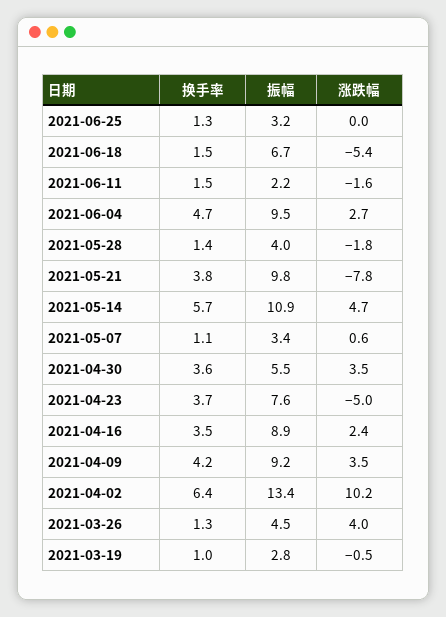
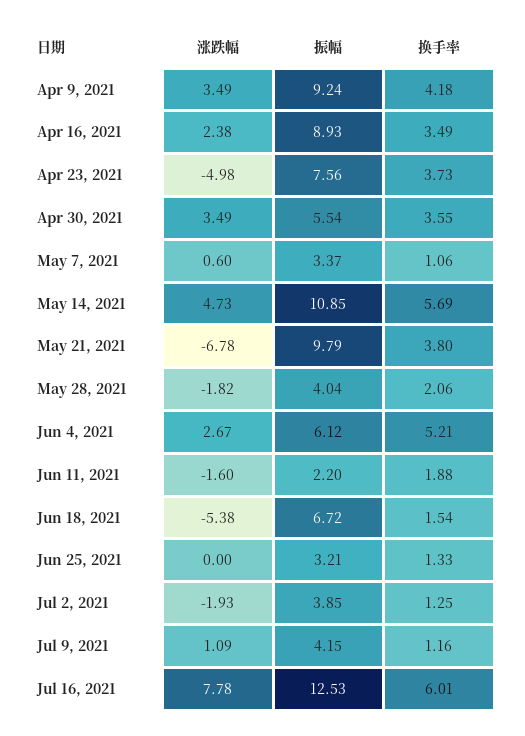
换手率, 2021-06-11: 1.5 -> 1.88
换手率, 2021-06-04: 4.7 -> 5.21
振幅, 2021-06-04: 9.5 -> 6.12
换手率, 2021-05-28: 1.4 -> 2.06
涨跌幅, 2021-05-21: -7.8 -> -6.78
换手率, 2021-04-02: 6.4 -> none
振幅, 2021-04-02: 13.4 -> none
涨跌幅, 2021-04-02: 10.2 -> none
换手率, 2021-03-26: 1.3 -> none
振幅, 2021-03-26: 4.5 -> none
涨跌幅, 2021-03-26: 4 -> none
换手率, 2021-03-19: 1 -> none
振幅, 2021-03-19: 2.8 -> none
涨跌幅, 2021-03-19: -0.5 -> none
涨跌幅, Jul 2, 2021: none -> -1.93
振幅, Jul 2, 2021: none -> 3.85
换手率, Jul 2, 2021: none -> 1.25
涨跌幅, Jul 9, 2021: none -> 1.09
振幅, Jul 9, 2021: none -> 4.15
换手率, Jul 9, 2021: none -> 1.16
涨跌幅, Jul 16, 2021: none -> 7.78
振幅, Jul 16, 2021: none -> 12.53
换手率, Jul 16, 2021: none -> 6.01

